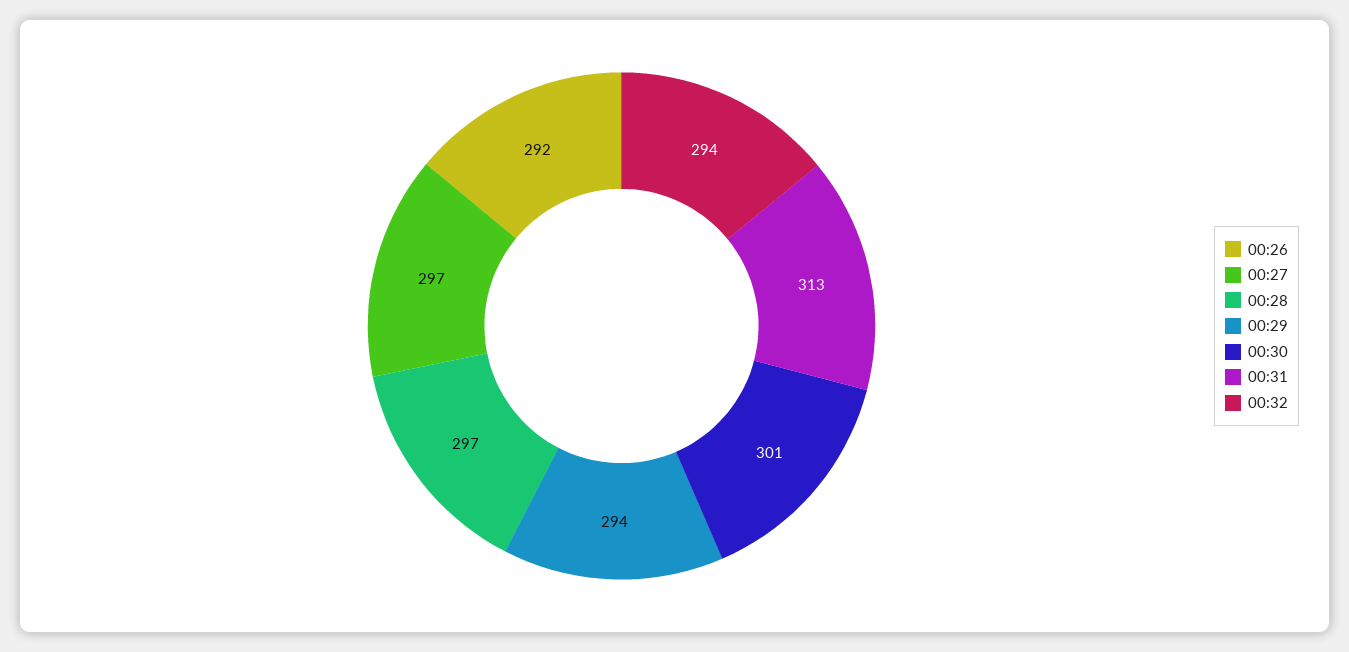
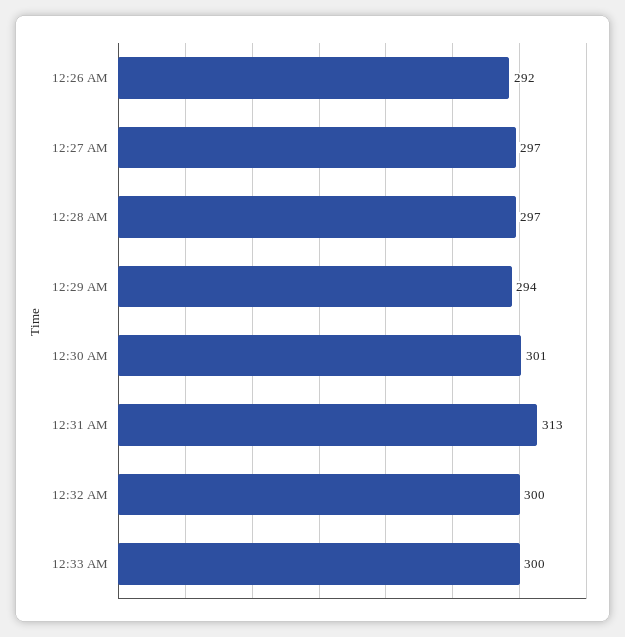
00:32: 294 -> 300
12:33 AM: none -> 300

